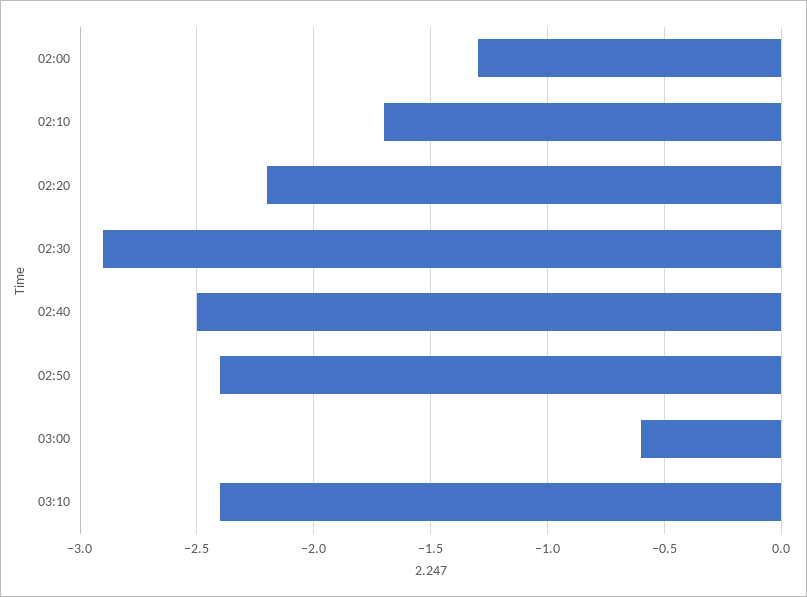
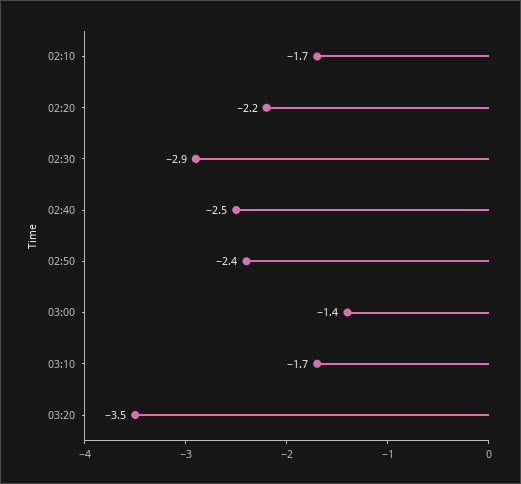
02:00: -1.3 -> none
03:00: -0.6 -> -1.4
03:10: -2.4 -> -1.7
03:20: none -> -3.5

